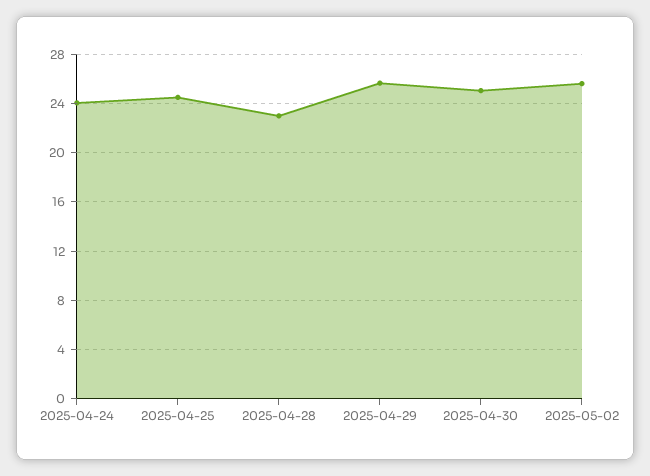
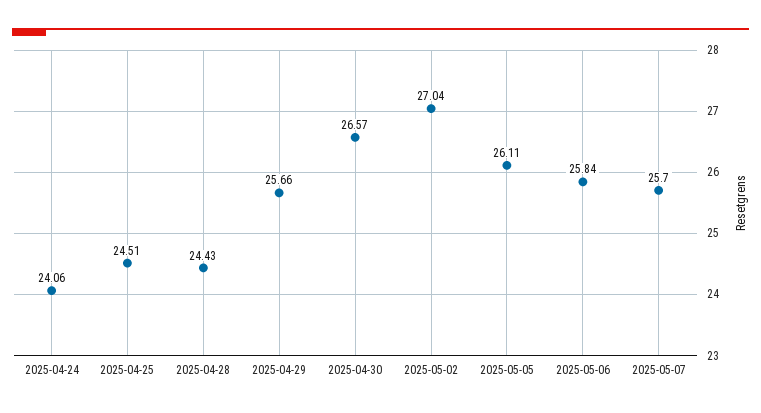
2025-04-28: 23 -> 24.43
2025-04-30: 25 -> 26.57
2025-05-02: 25.5 -> 27.04
2025-05-05: none -> 26.11
2025-05-06: none -> 25.84
2025-05-07: none -> 25.7

